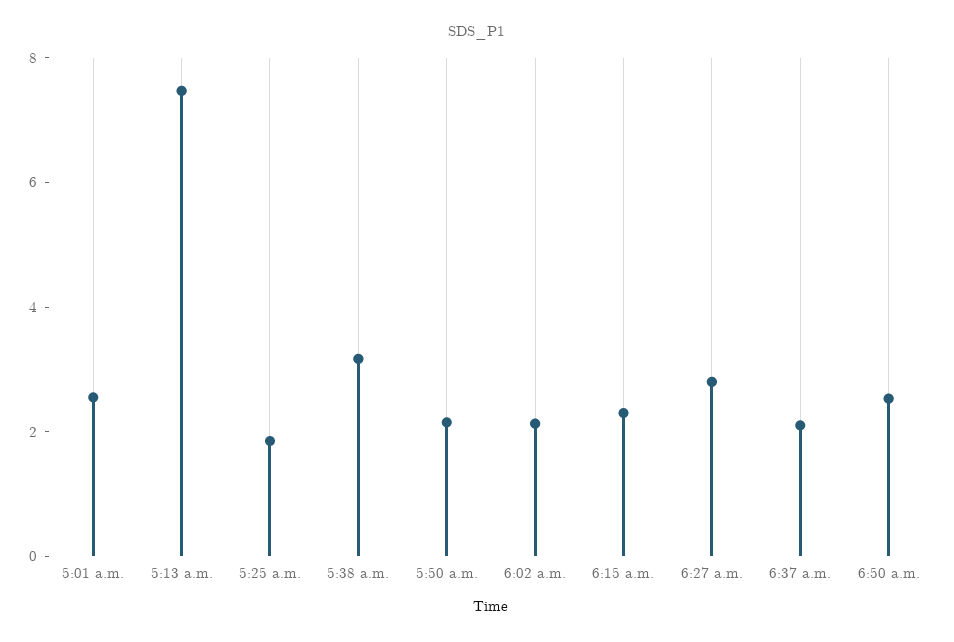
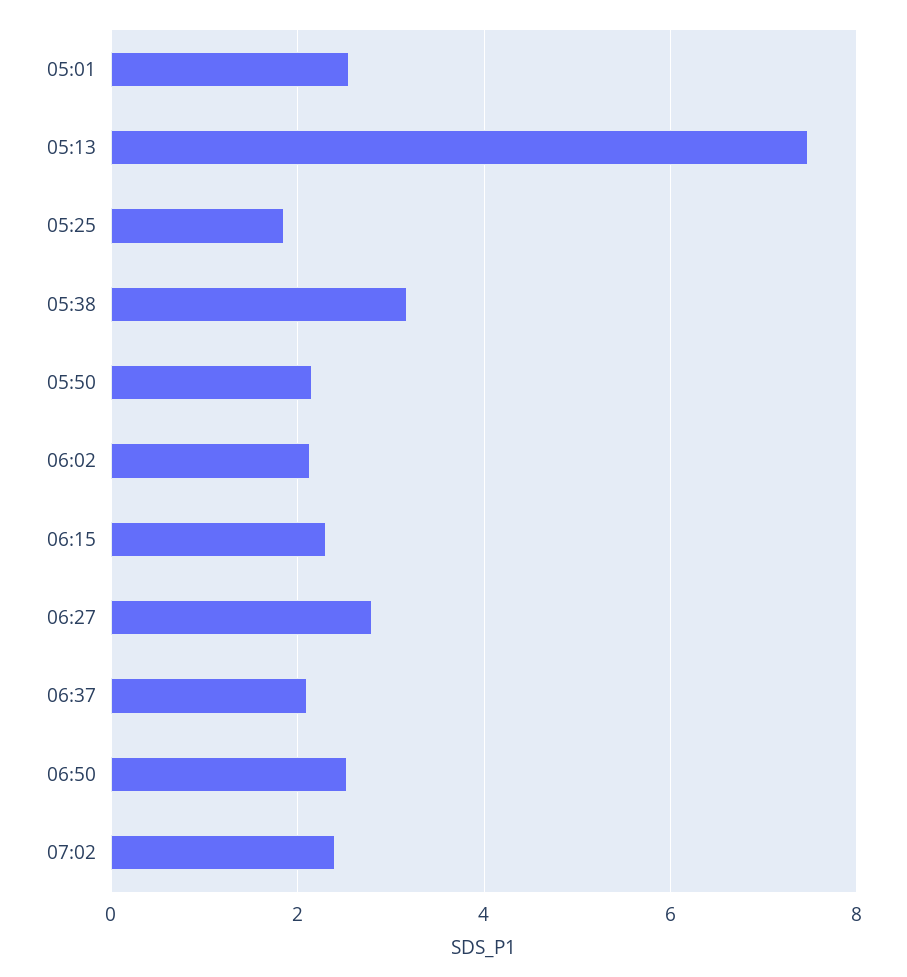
07:02: none -> 2.4

